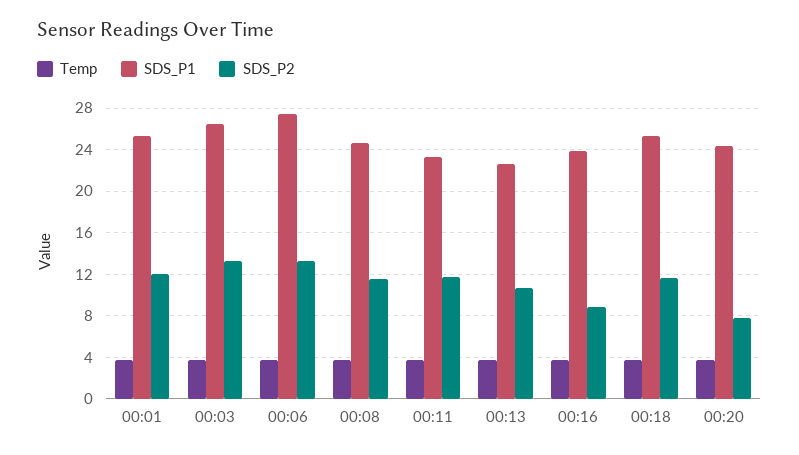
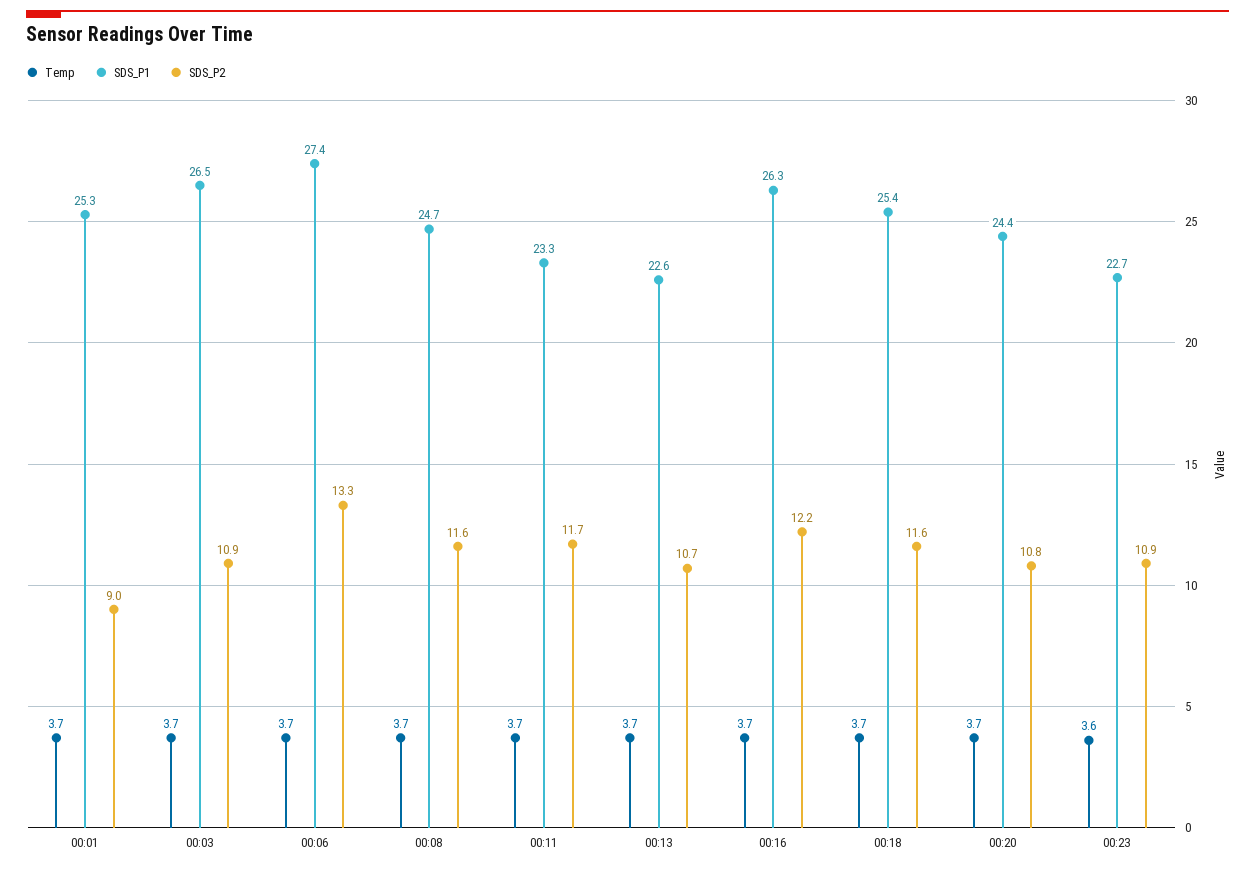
SDS_P2, 00:01: 12 -> 9
SDS_P2, 00:03: 13 -> 10.9
SDS_P1, 00:16: 24 -> 26.3
SDS_P2, 00:16: 9 -> 12.2
SDS_P2, 00:20: 8 -> 10.8
Temp, 00:23: none -> 3.6
SDS_P1, 00:23: none -> 22.7
SDS_P2, 00:23: none -> 10.9

